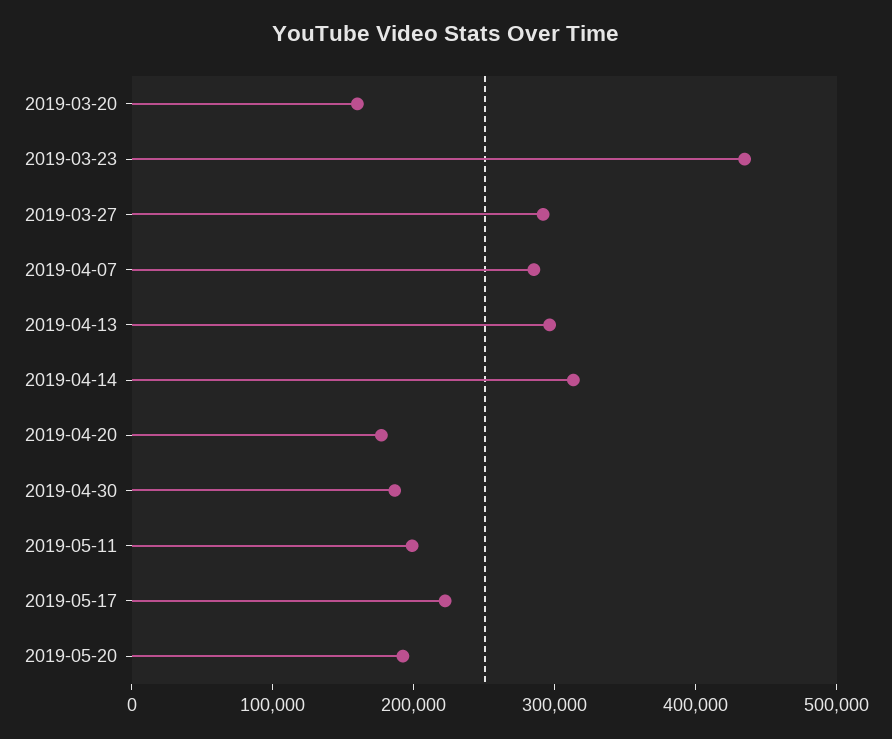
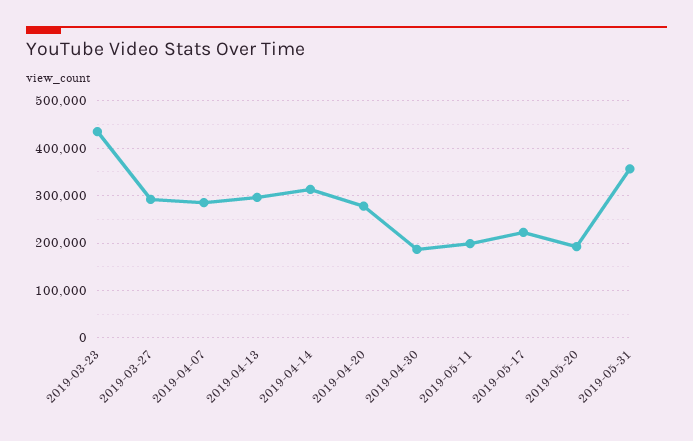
2019-03-20: 160000 -> none
2019-04-20: 180000 -> 280000
2019-05-31: none -> 360000

